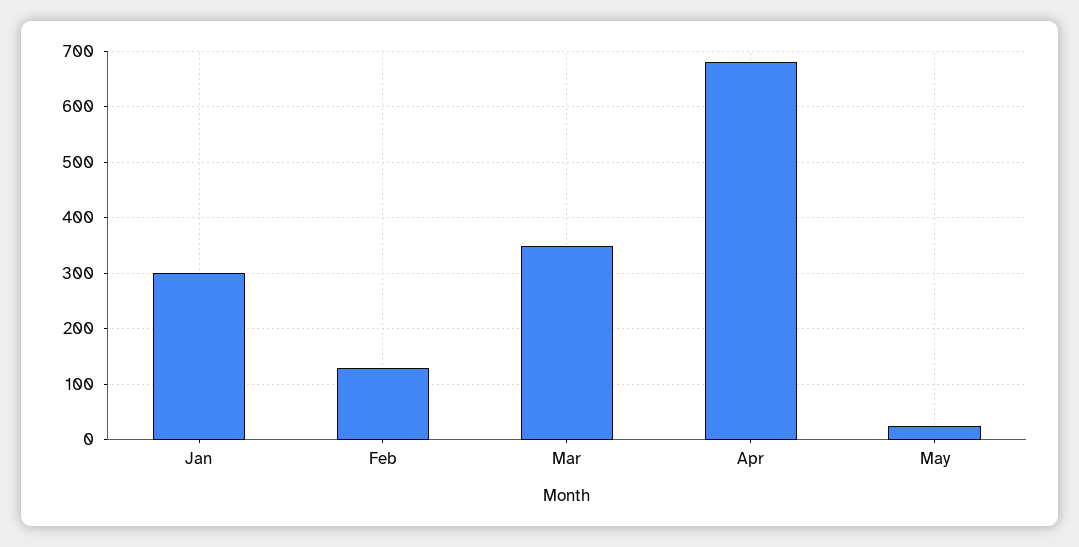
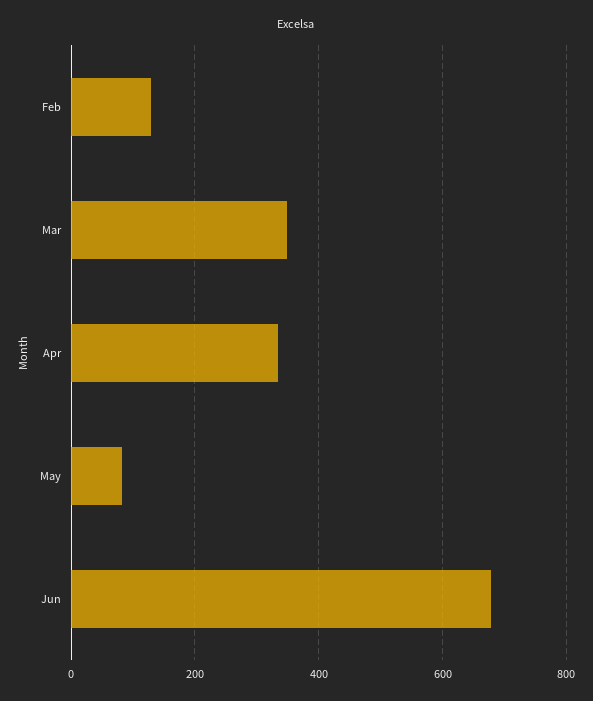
Jan: 300 -> none
Apr: 680 -> 340
May: 20 -> 80
Jun: none -> 680

